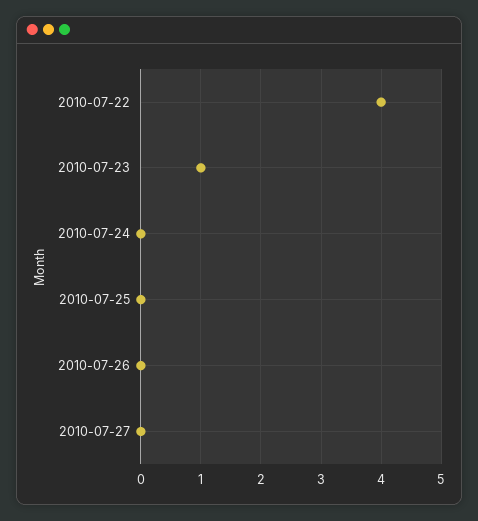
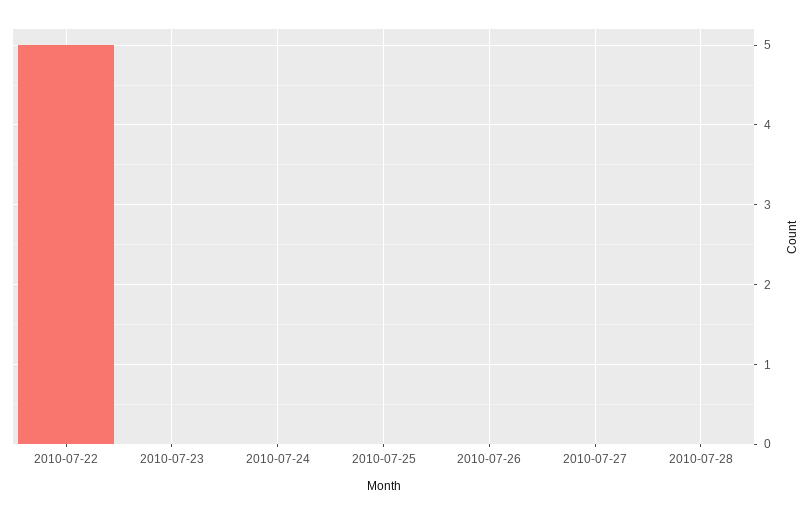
2010-07-22: 4 -> 5
2010-07-23: 1 -> 0
2010-07-28: none -> 0

